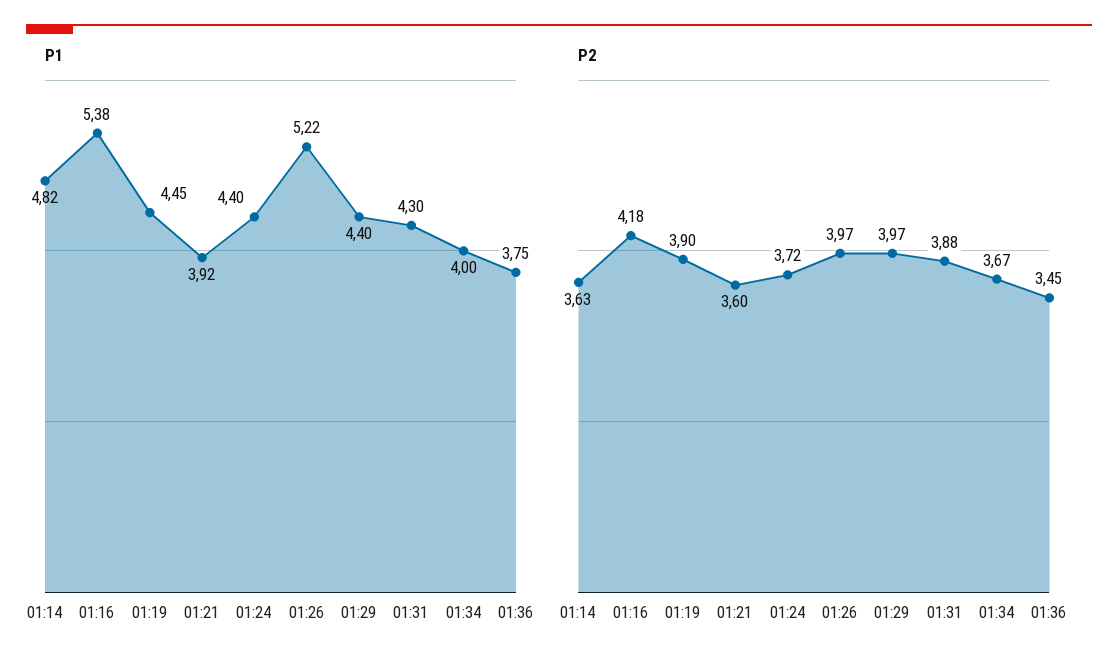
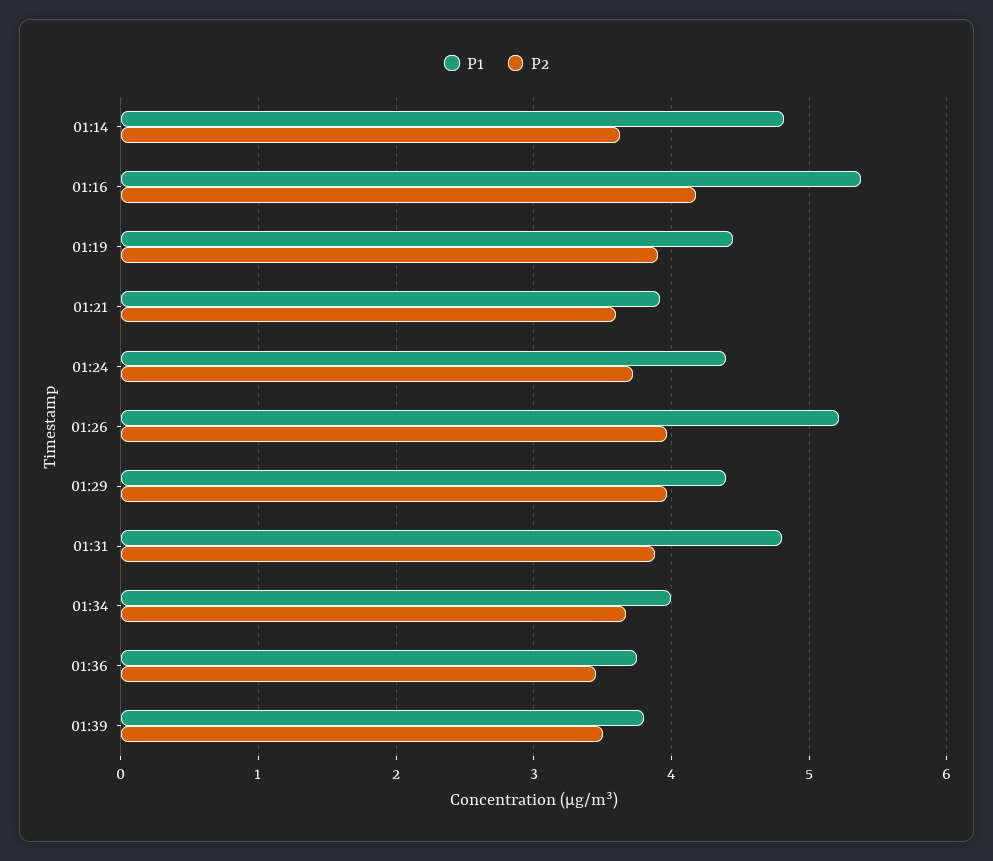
P1, 01:31: 4.3 -> 4.8
P1, 01:39: none -> 3.8
P2, 01:39: none -> 3.5

